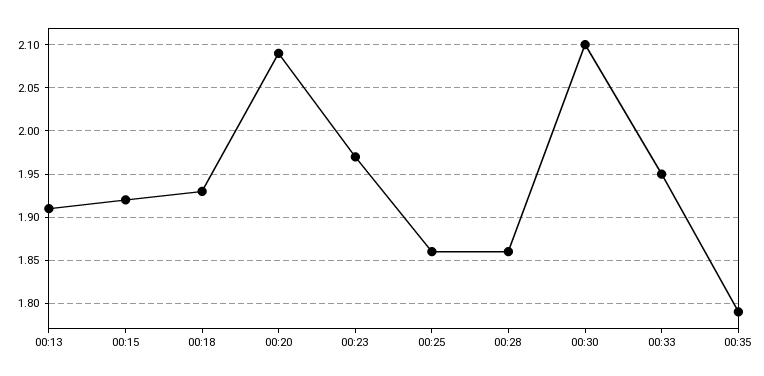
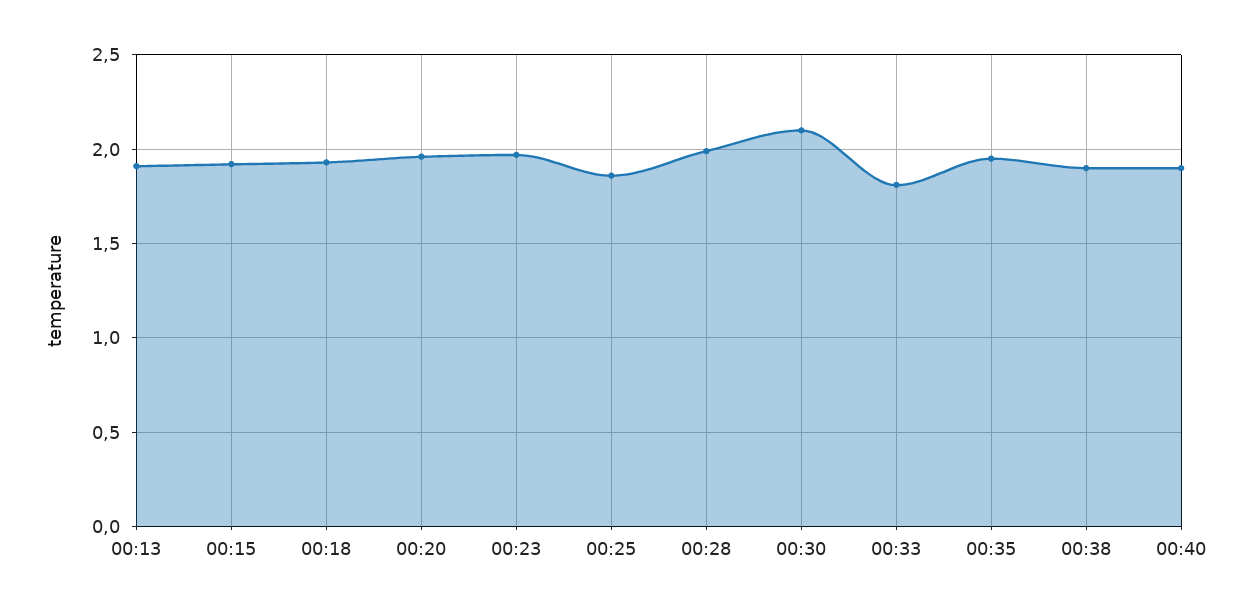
00:20: 2.09 -> 1.95
00:28: 1.86 -> 2
00:33: 1.95 -> 1.8
00:35: 1.79 -> 1.95
00:38: none -> 1.9
00:40: none -> 1.9

